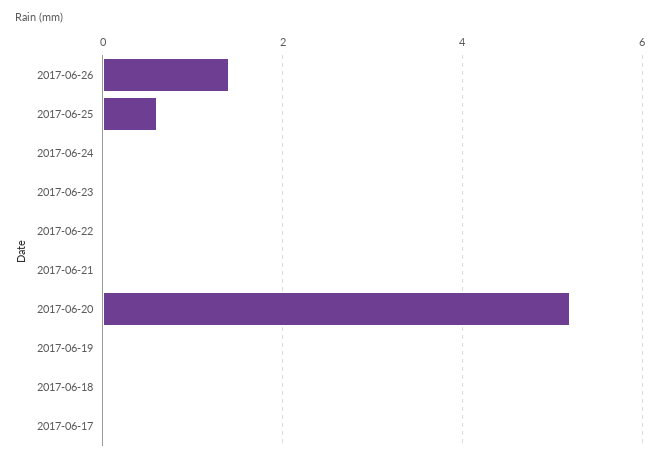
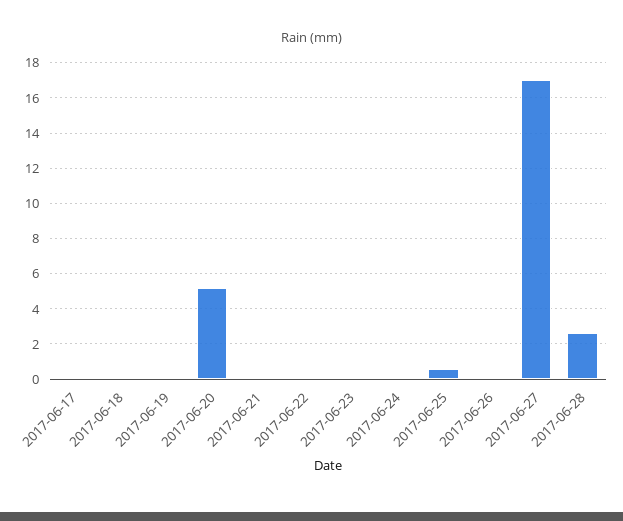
2017-06-26: 1.5 -> 0
2017-06-27: none -> 17
2017-06-28: none -> 2.5

